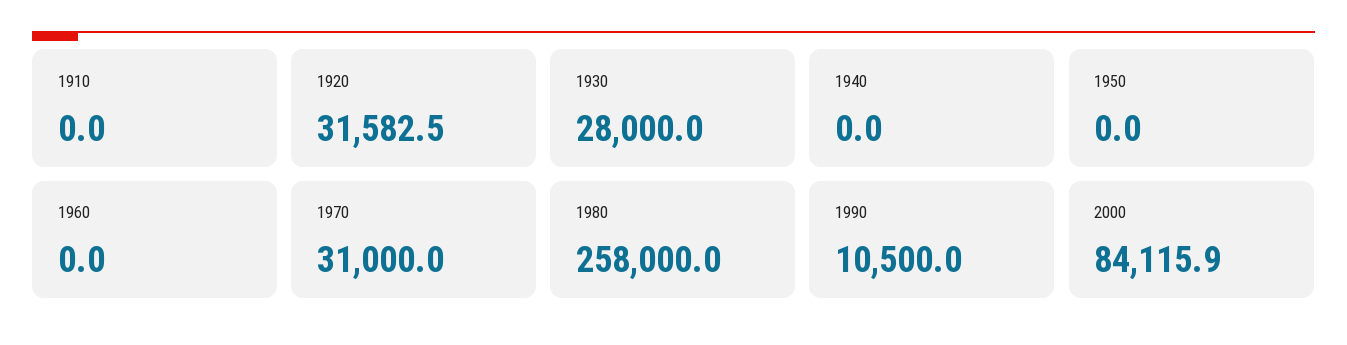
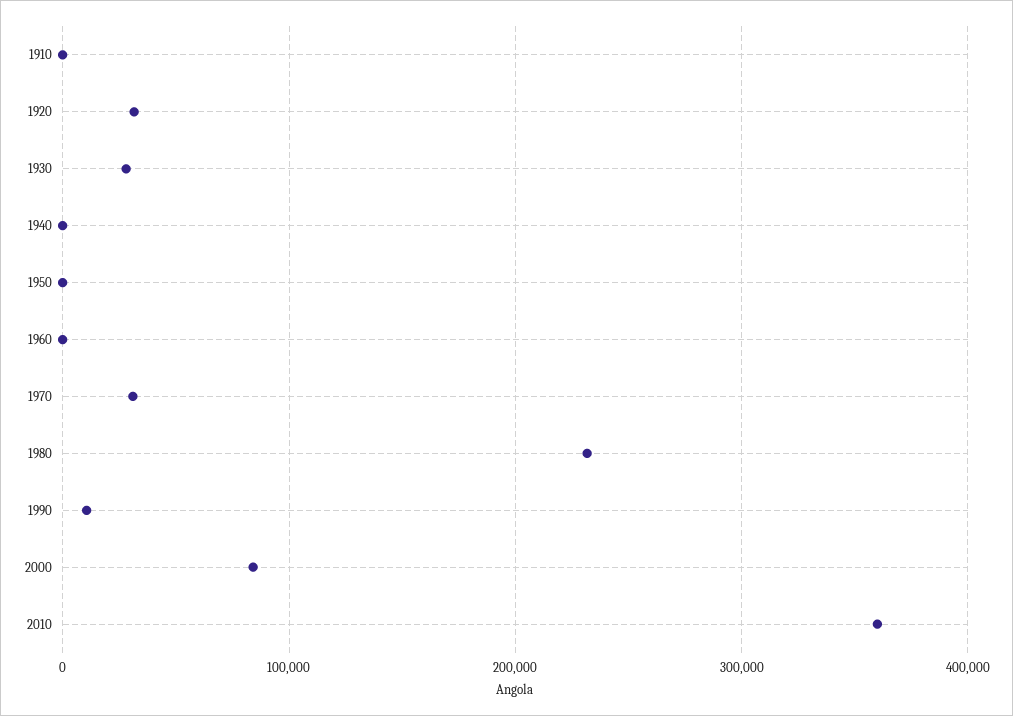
1980: 258000 -> 230000
2010: none -> 360000

